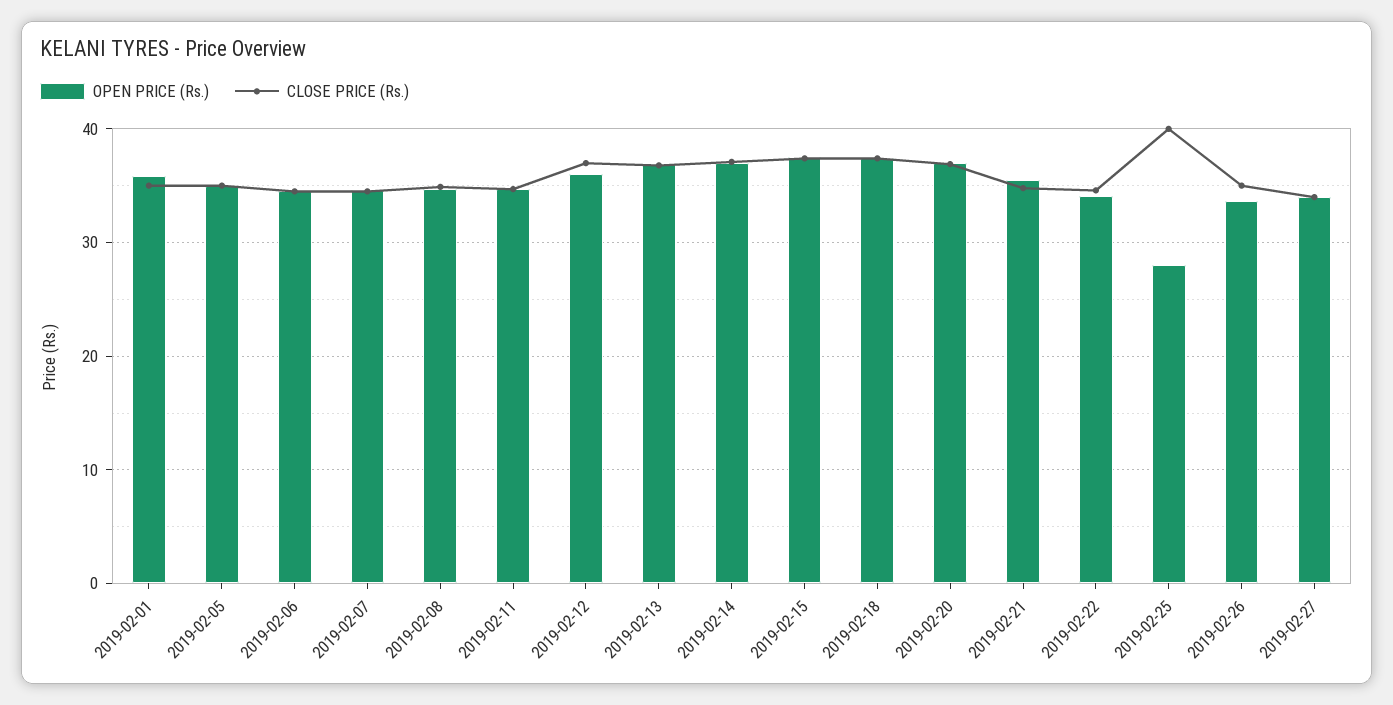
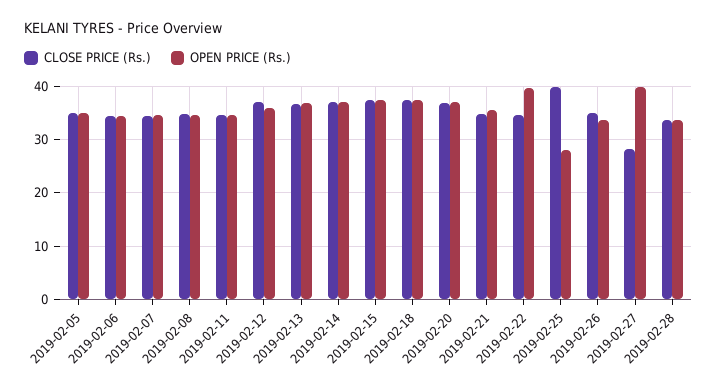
OPEN PRICE (Rs.), 2019-02-01: 36 -> none
CLOSE PRICE (Rs.), 2019-02-01: 35 -> none
OPEN PRICE (Rs.), 2019-02-22: 34 -> 40
OPEN PRICE (Rs.), 2019-02-27: 34 -> 40
CLOSE PRICE (Rs.), 2019-02-27: 34 -> 28
CLOSE PRICE (Rs.), 2019-02-28: none -> 34
OPEN PRICE (Rs.), 2019-02-28: none -> 34

